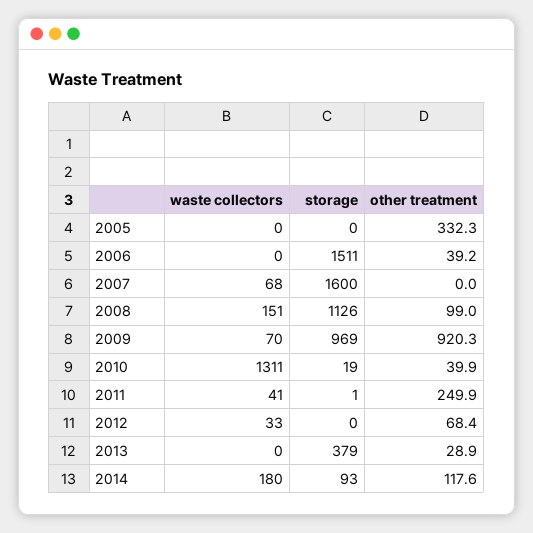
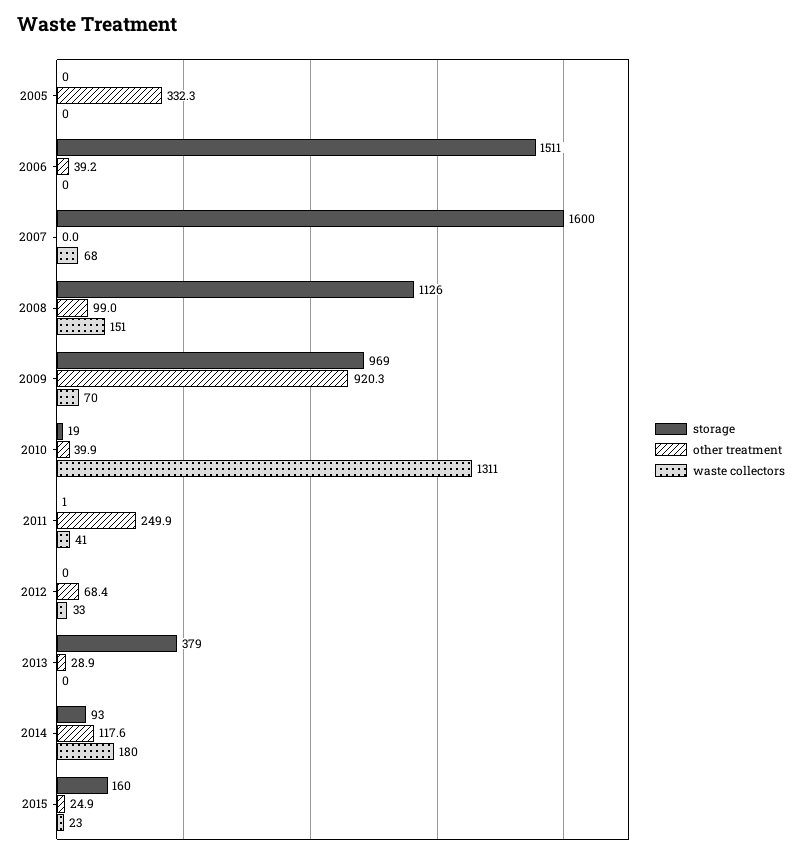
storage, 2015: none -> 160
other treatment, 2015: none -> 24.9
waste collectors, 2015: none -> 23

